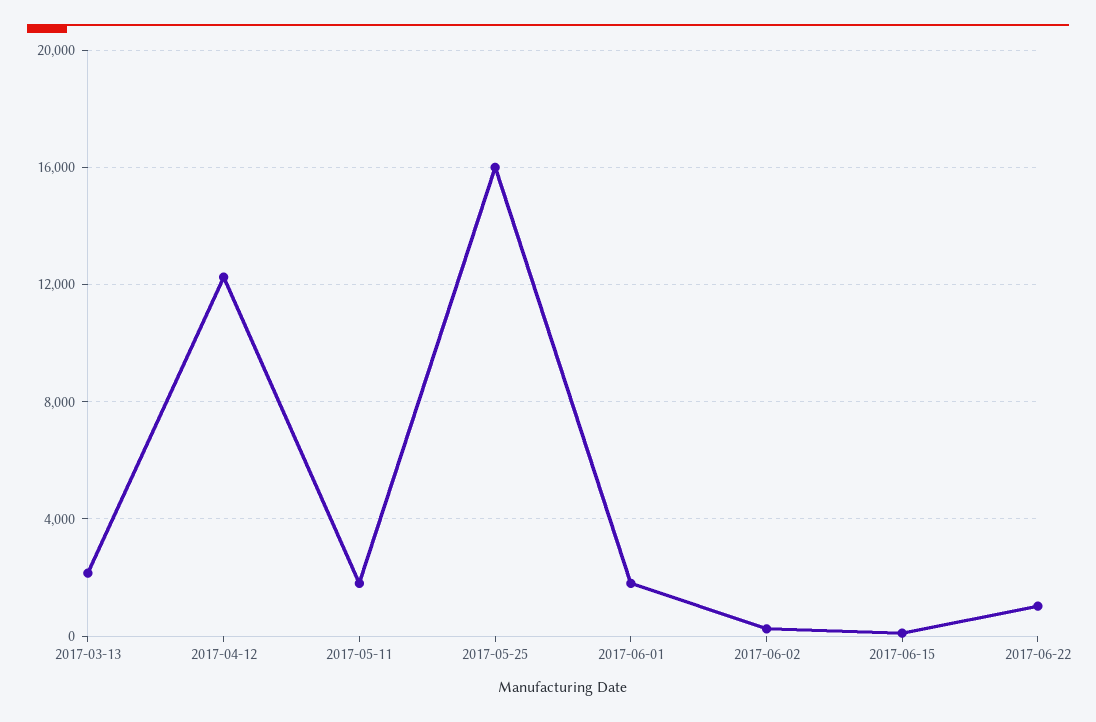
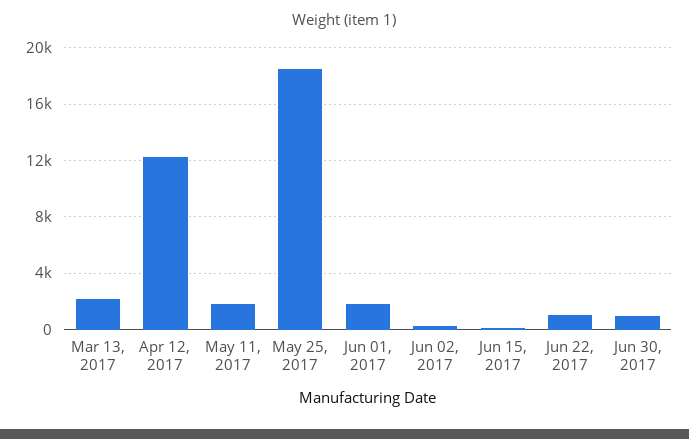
2017-05-25: 16000 -> 18500
Jun 30, 2017: none -> 1000

